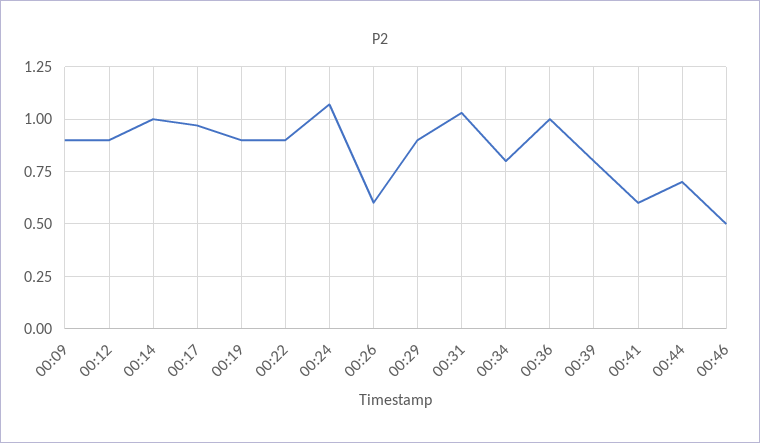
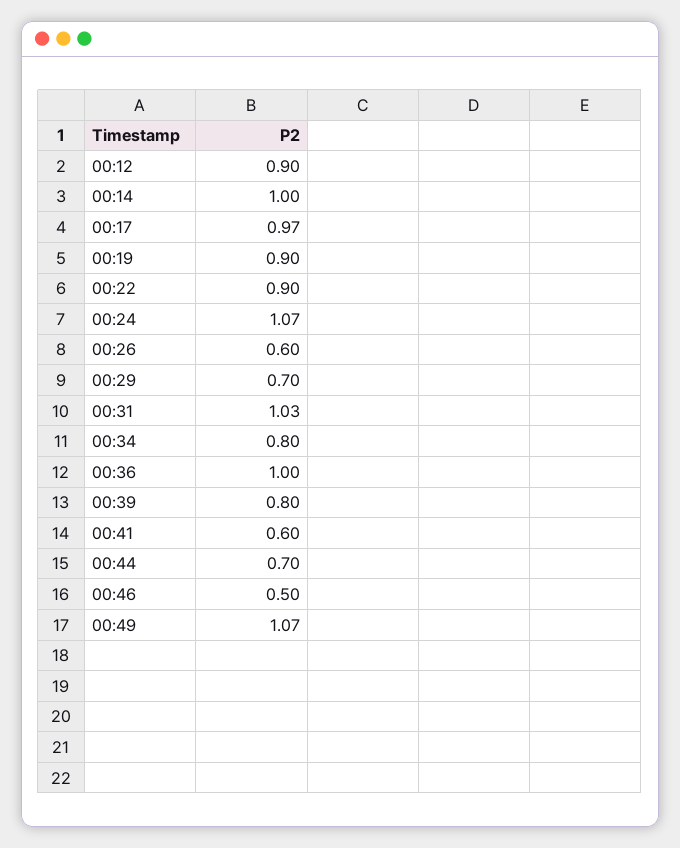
00:09: 0.9 -> none
00:29: 0.9 -> 0.7
00:49: none -> 1.07

